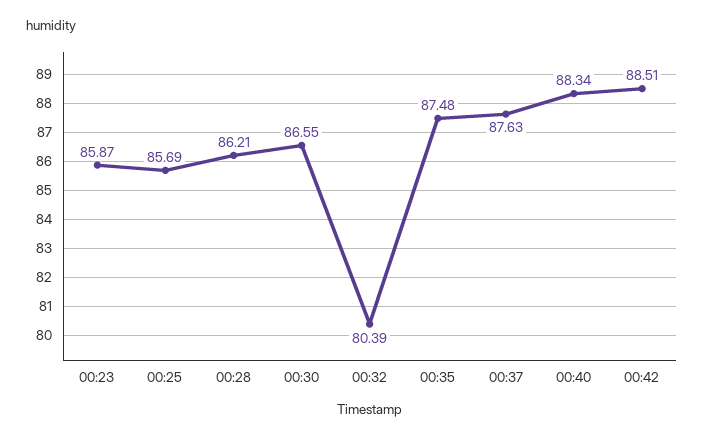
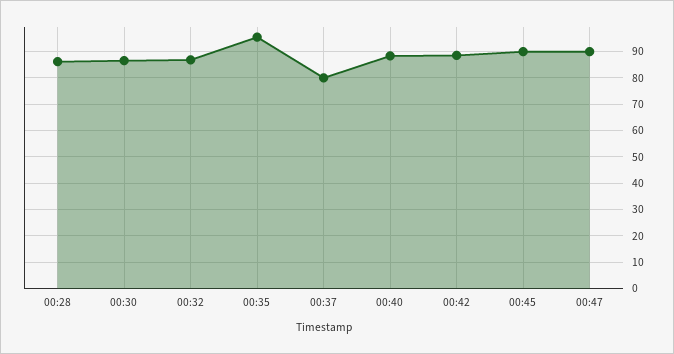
00:23: 85.87 -> none
00:25: 85.69 -> none
00:32: 80.39 -> 87.5
00:35: 87.48 -> 95
00:37: 87.63 -> 80
00:45: none -> 90
00:47: none -> 90

